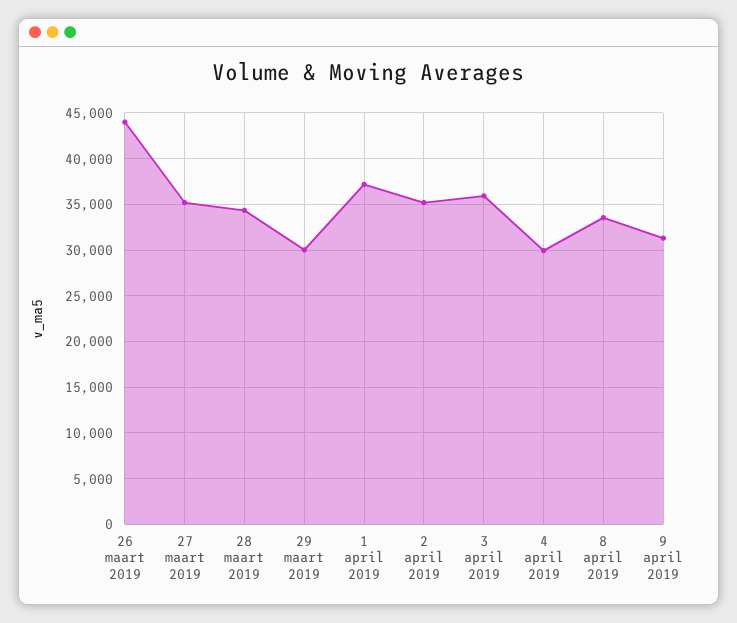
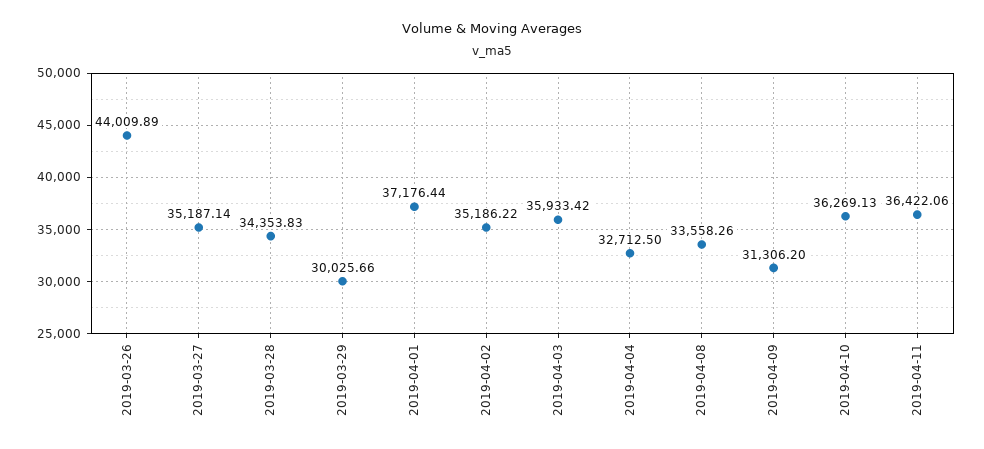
4 april 2019: 30000 -> 32712.5
2019-04-10: none -> 36269.13
2019-04-11: none -> 36422.06

